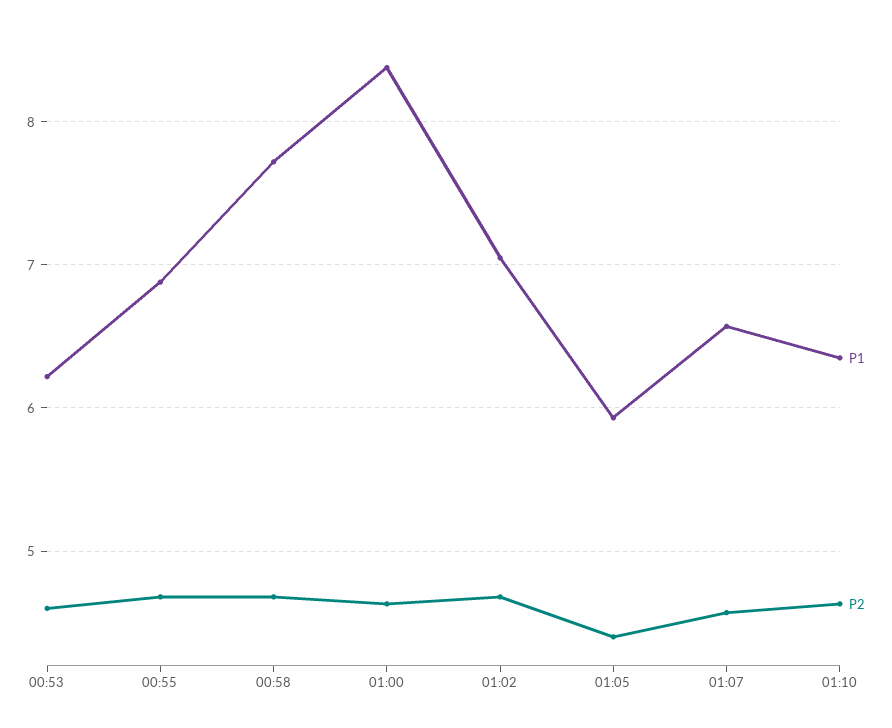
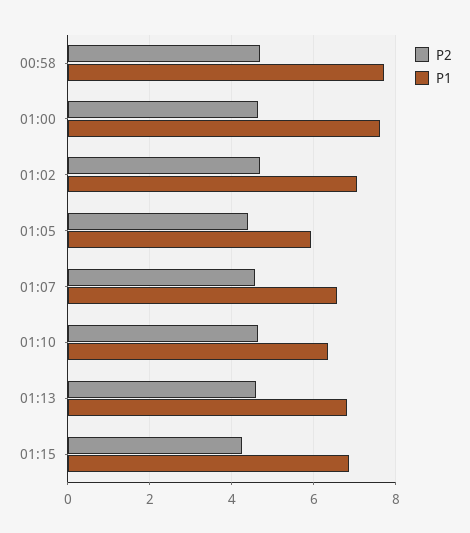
P1, 00:53: 6.2 -> none
P2, 00:53: 4.6 -> none
P1, 00:55: 6.9 -> none
P2, 00:55: 4.7 -> none
P1, 01:00: 8.4 -> 7.6
P2, 01:13: none -> 4.6
P1, 01:13: none -> 6.8
P2, 01:15: none -> 4.2
P1, 01:15: none -> 6.8

